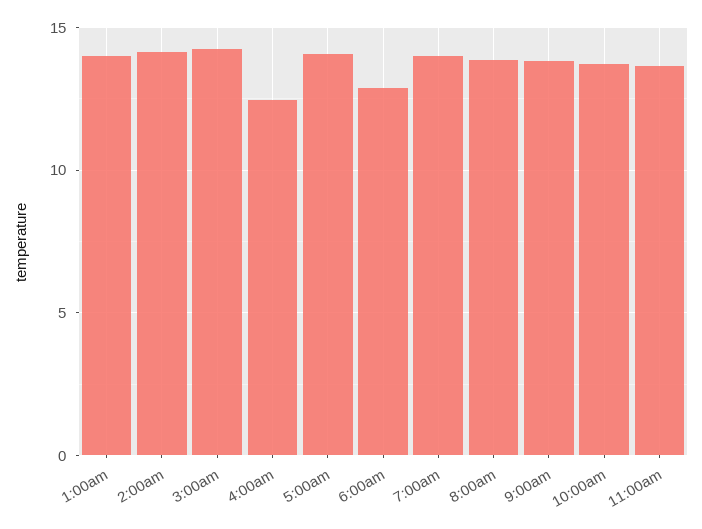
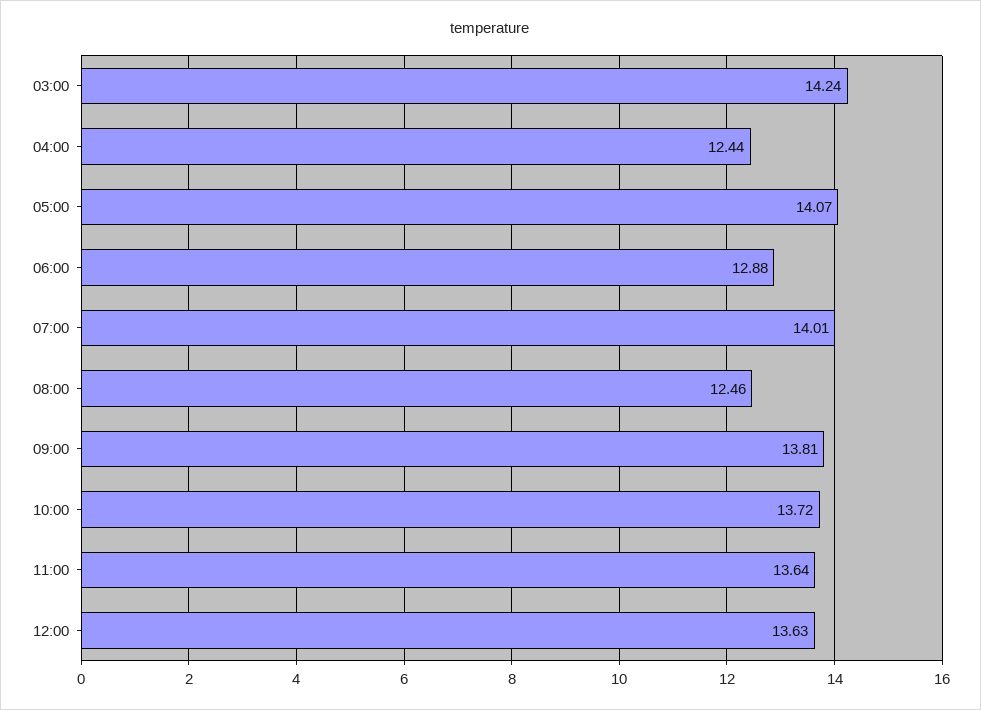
1:00am: 14 -> none
2:00am: 14 -> none
8:00am: 14 -> 12.46
12:00: none -> 13.63

